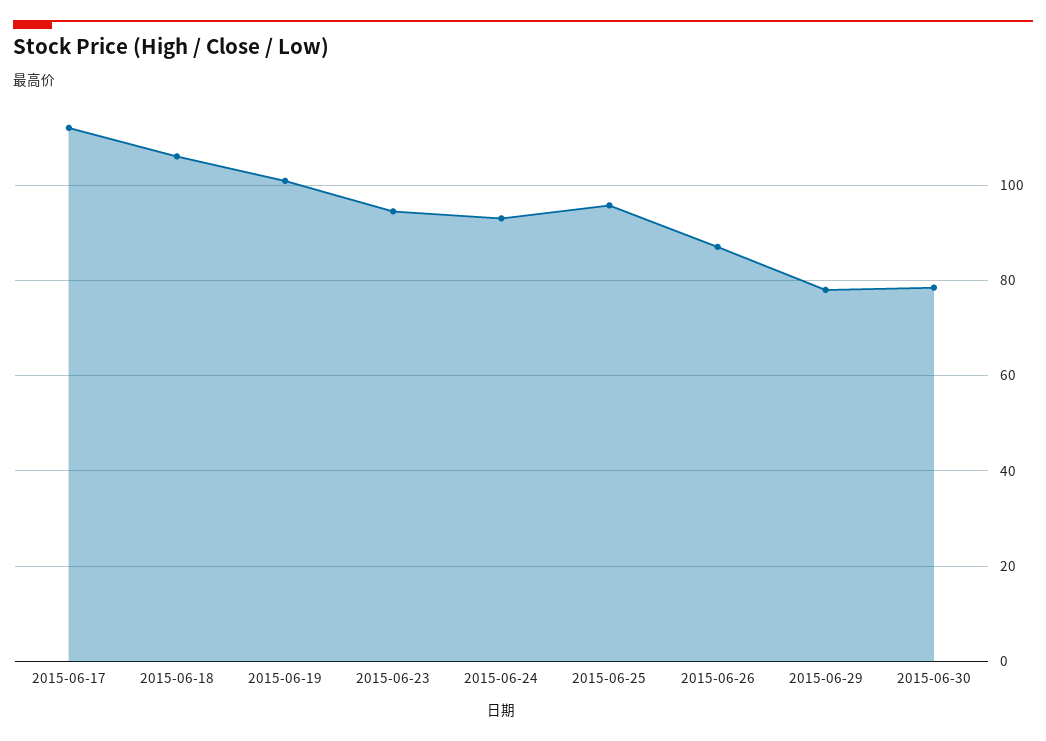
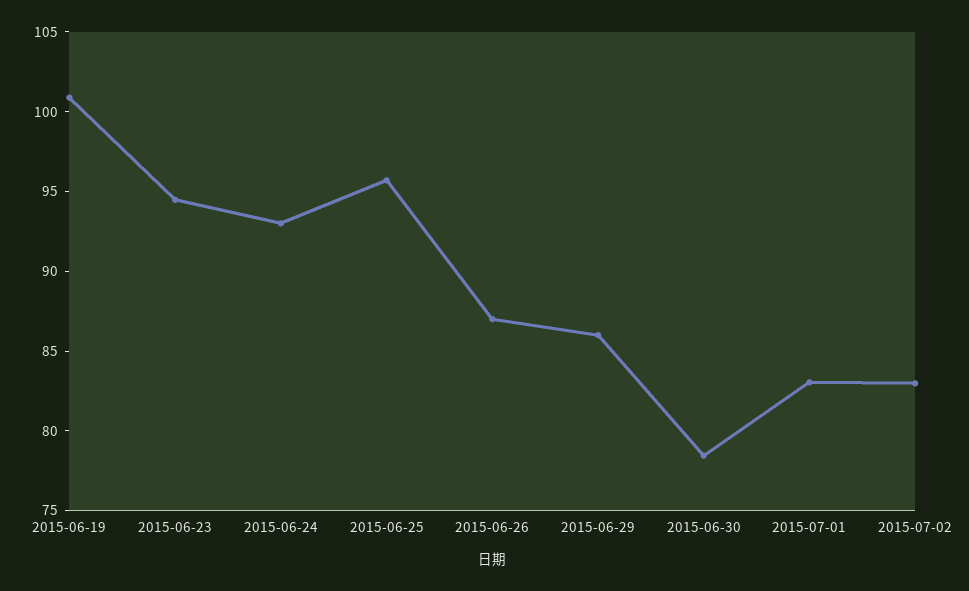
2015-06-17: 112 -> none
2015-06-18: 106 -> none
2015-06-29: 78 -> 86
2015-07-01: none -> 83
2015-07-02: none -> 83

